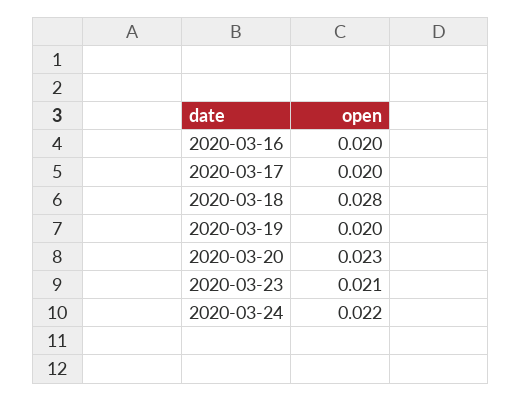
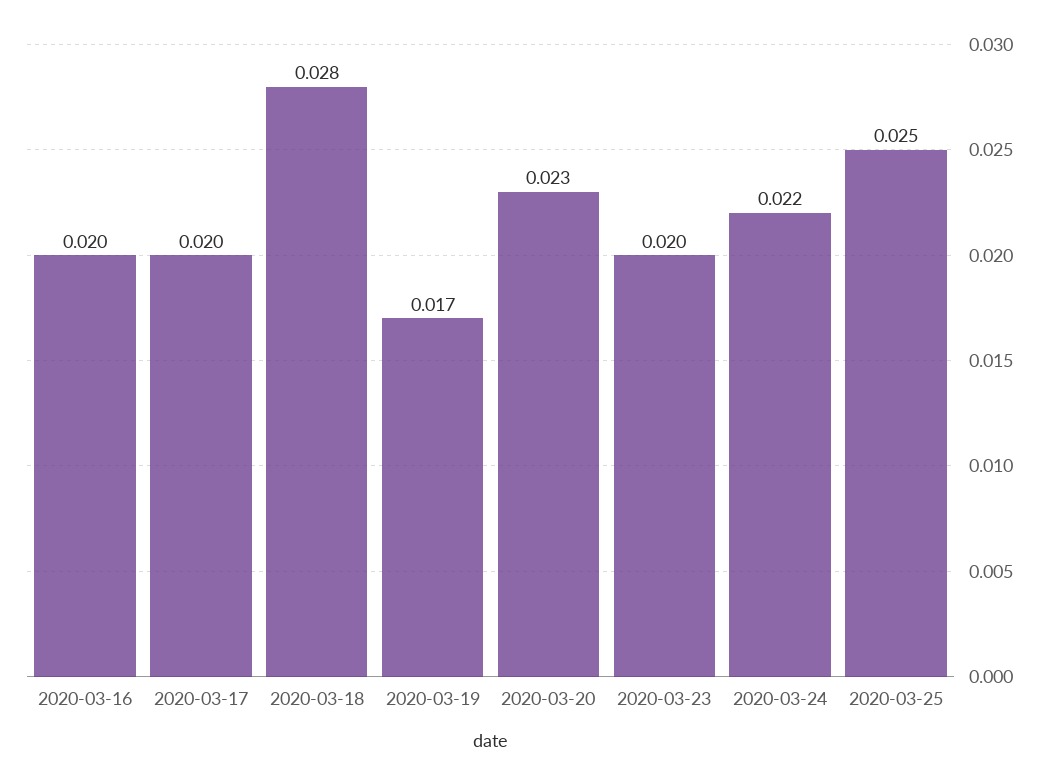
2020-03-19: 0.02 -> 0.017
2020-03-23: 0.021 -> 0.02
2020-03-25: none -> 0.025

